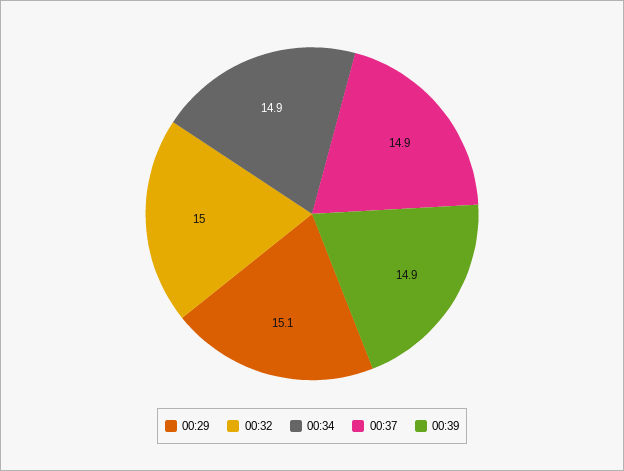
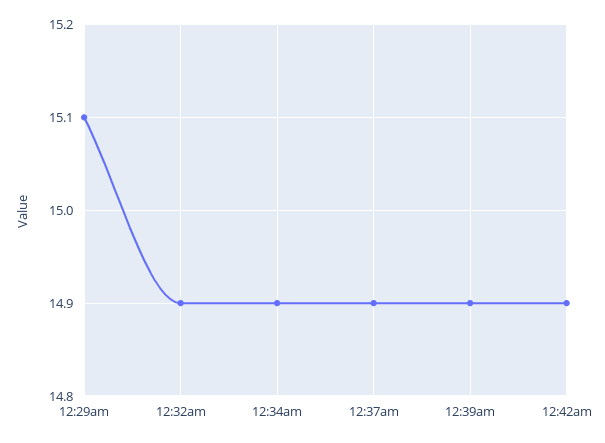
00:32: 15 -> 14.9
12:42am: none -> 14.9

